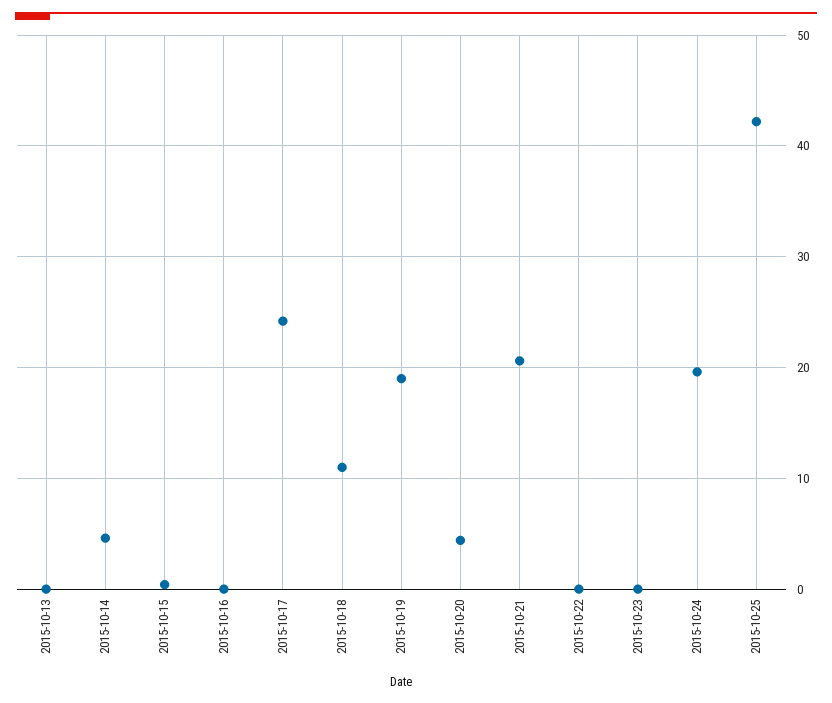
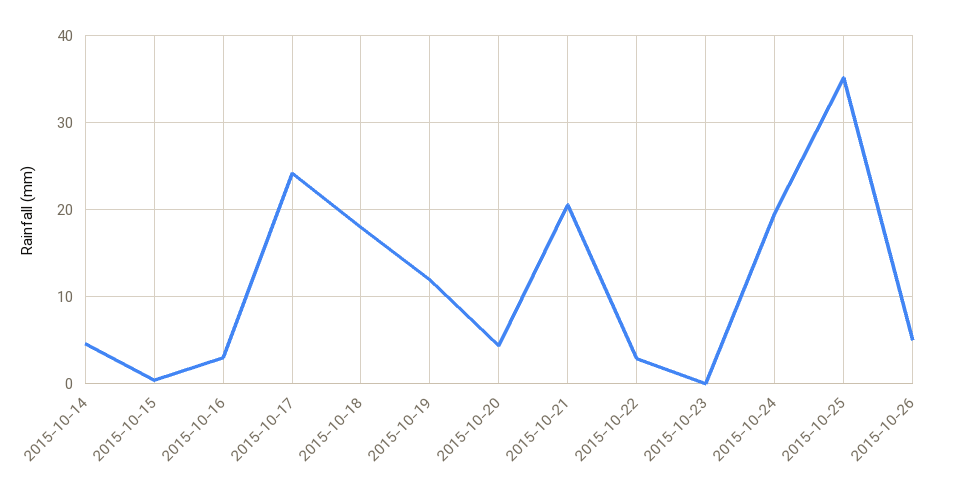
2015-10-13: 0 -> none
2015-10-16: 0 -> 3
2015-10-18: 11 -> 18
2015-10-19: 19 -> 12
2015-10-22: 0 -> 3
2015-10-25: 42 -> 35
2015-10-26: none -> 5

